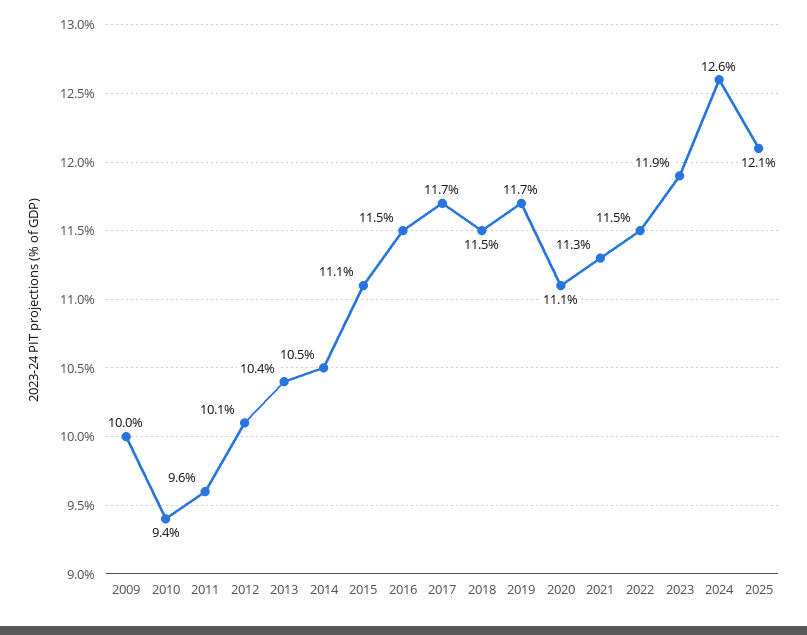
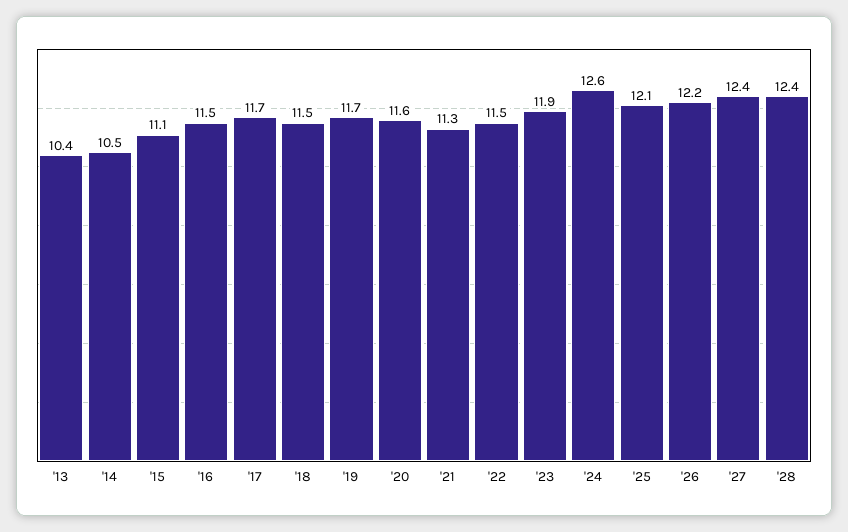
2009: 10 -> none
2010: 9.4 -> none
2011: 9.6 -> none
2012: 10.1 -> none
2020: 11.1 -> 11.6
'26: none -> 12.2
'27: none -> 12.4
'28: none -> 12.4

